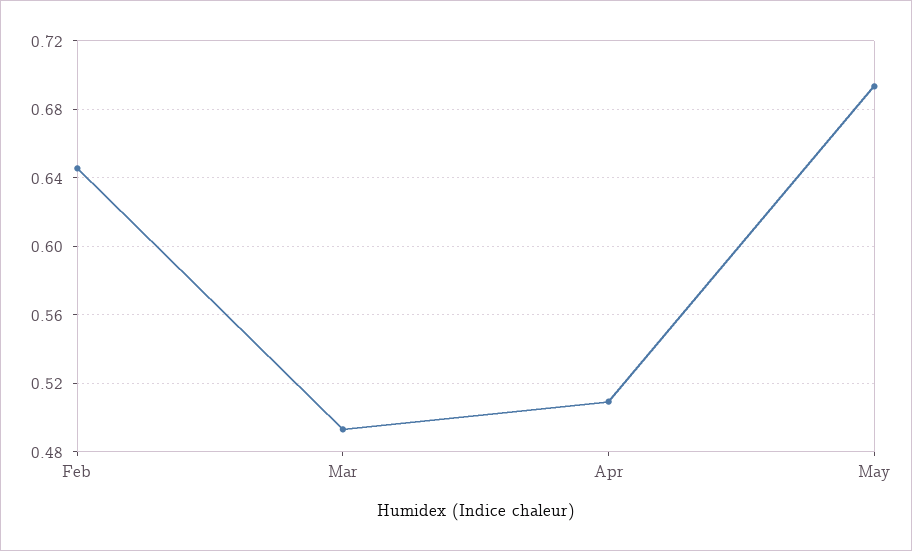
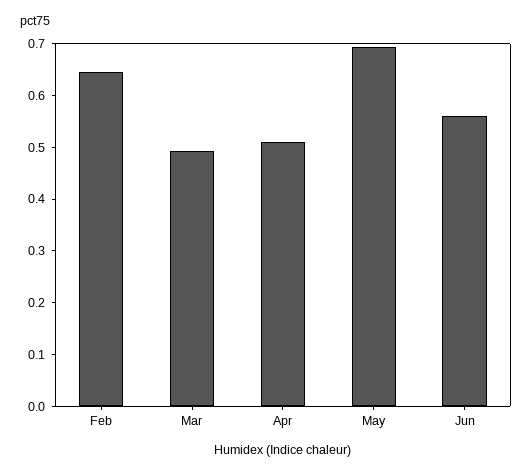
Jun: none -> 0.56

